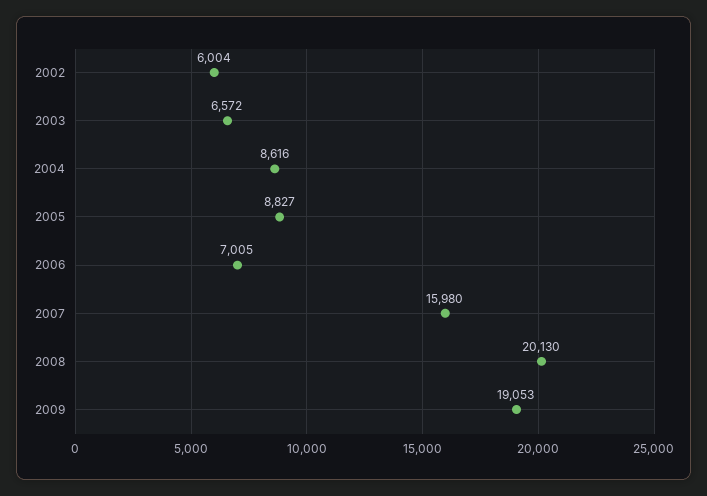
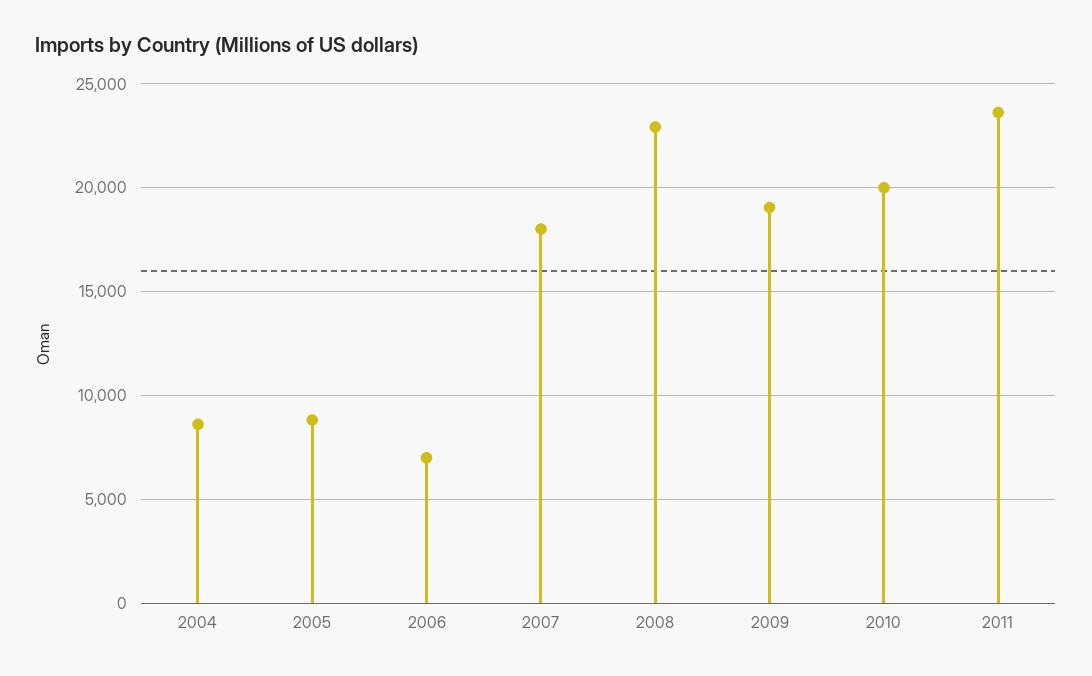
2002: 6004 -> none
2003: 6572 -> none
2007: 15980 -> 18000
2008: 20130 -> 23000
2010: none -> 20000
2011: none -> 23500

